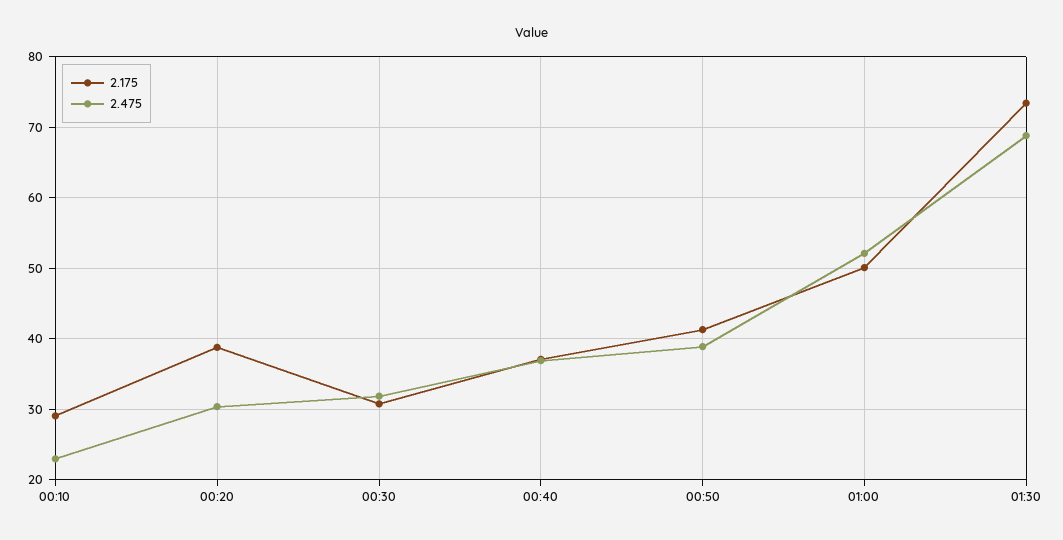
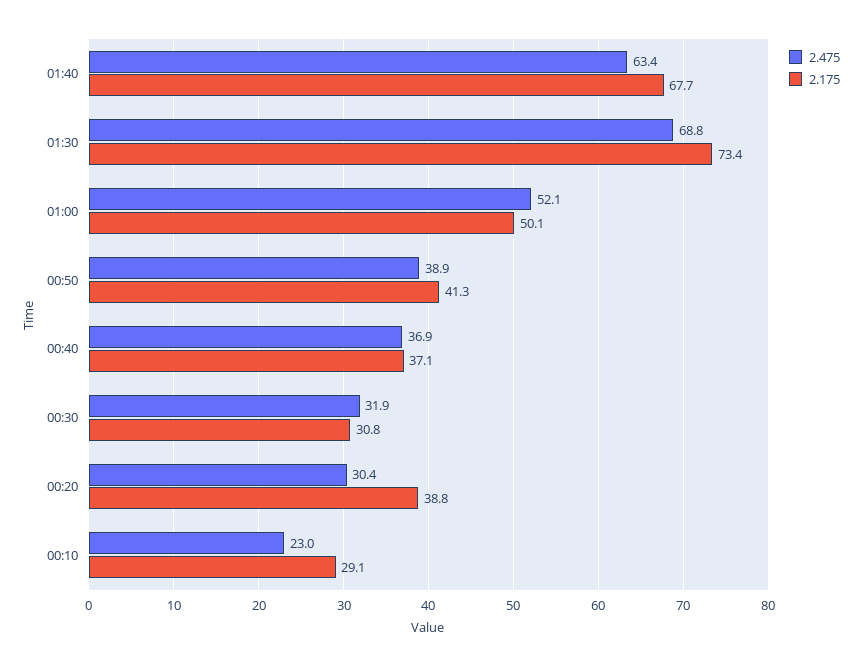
2.475, 01:40: none -> 63.4
2.175, 01:40: none -> 67.7

